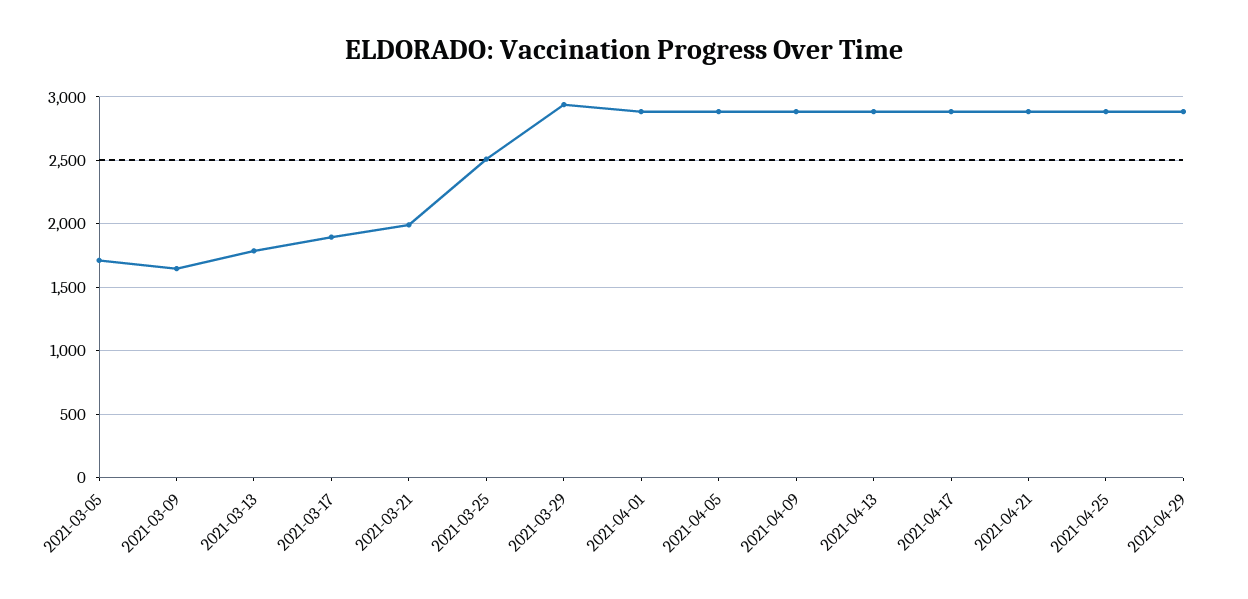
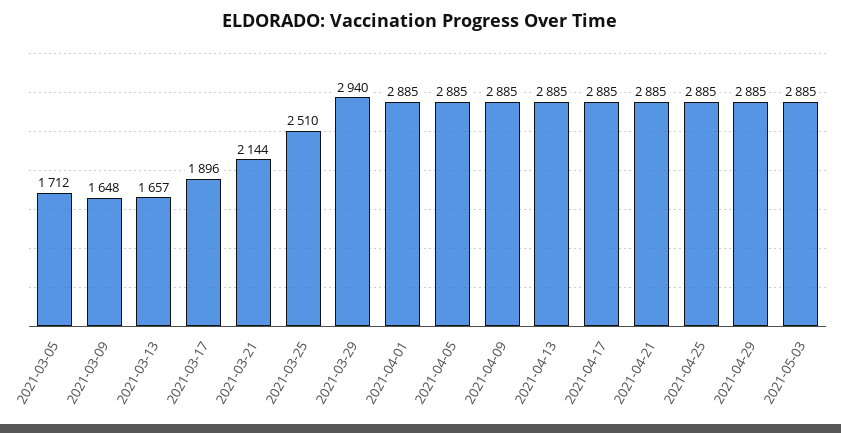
2021-03-13: 1800 -> 1657
2021-03-21: 2000 -> 2144
2021-05-03: none -> 2885

